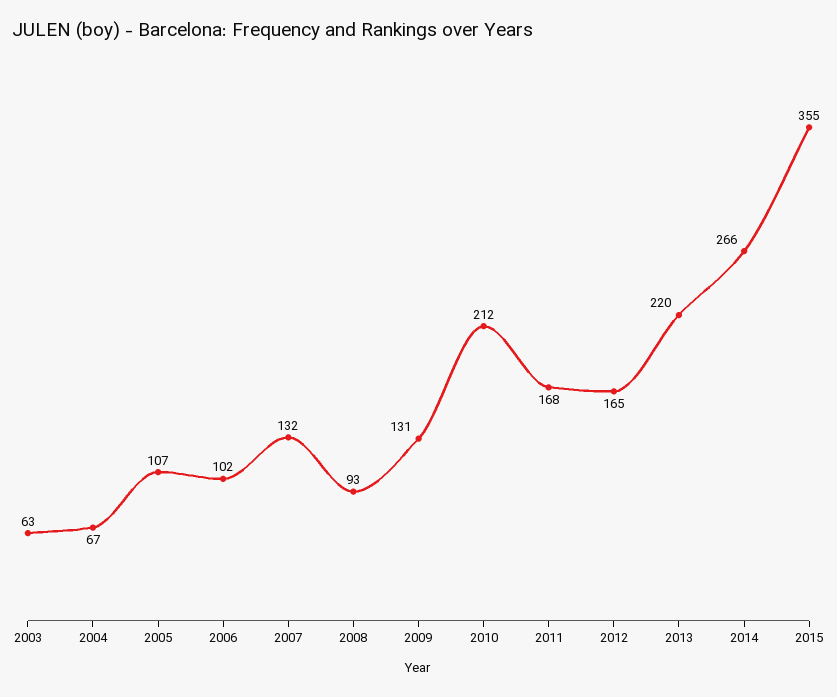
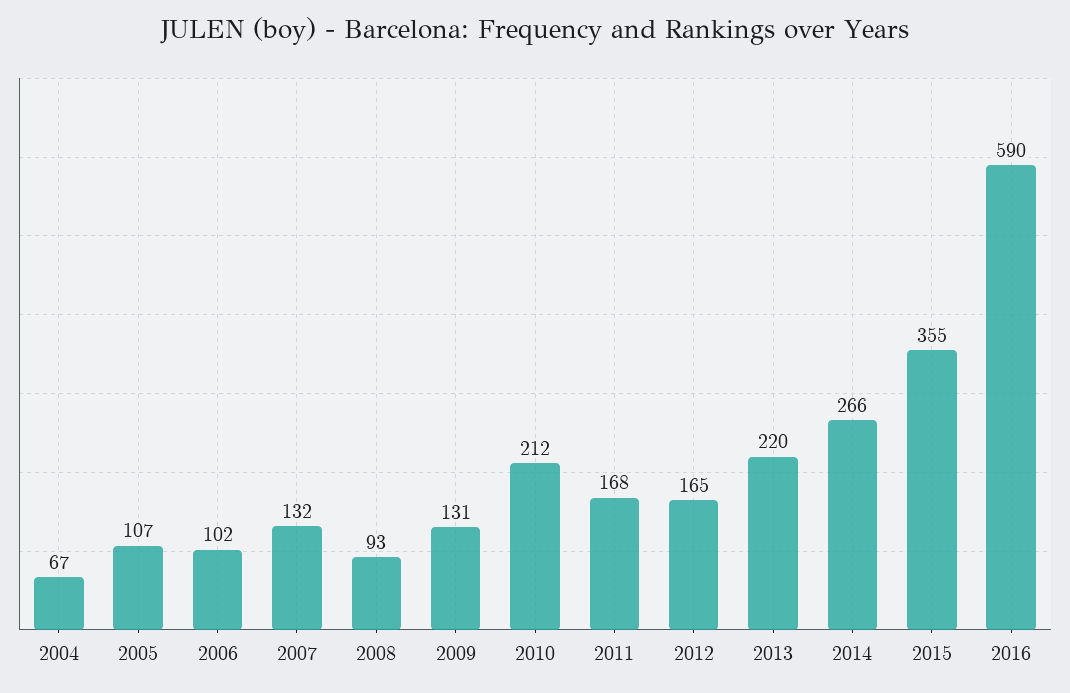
2003: 63 -> none
2016: none -> 590

